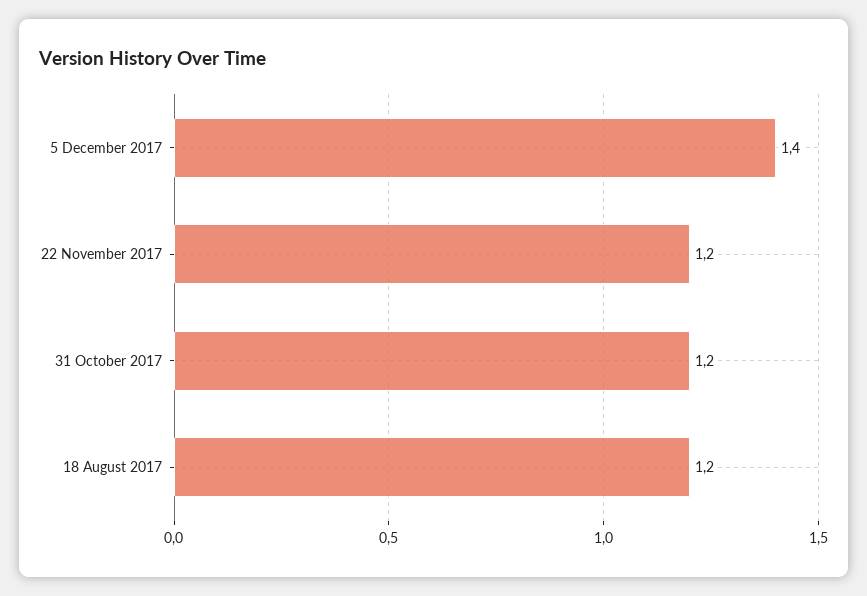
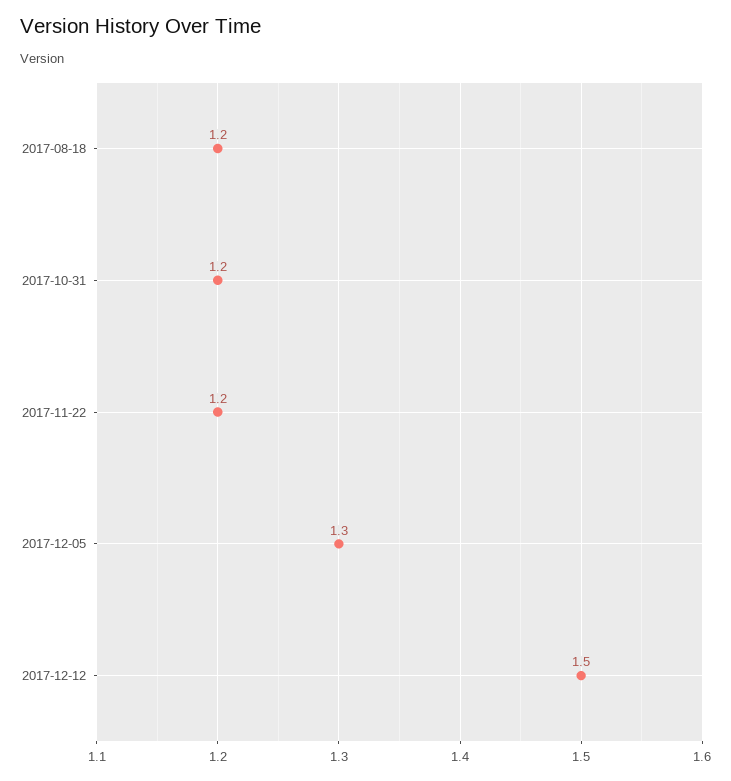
5 December 2017: 1.4 -> 1.3
2017-12-12: none -> 1.5

